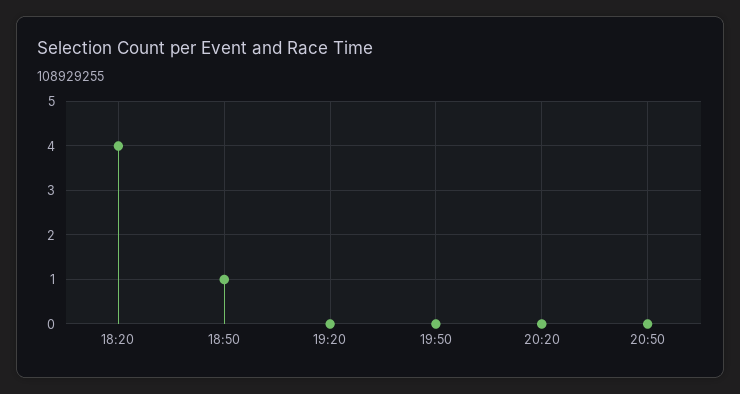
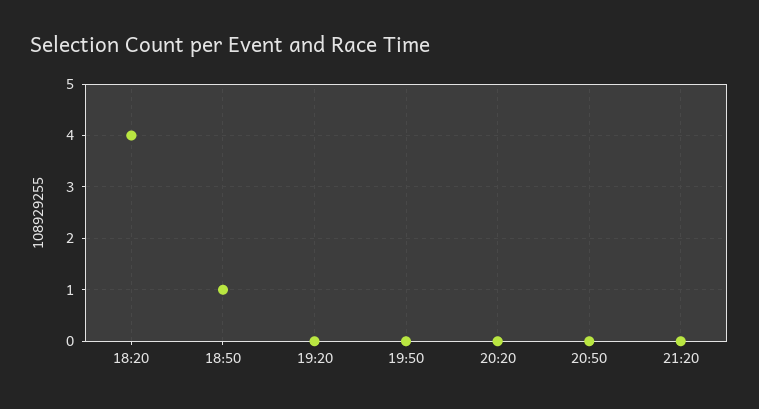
21:20: none -> 0

